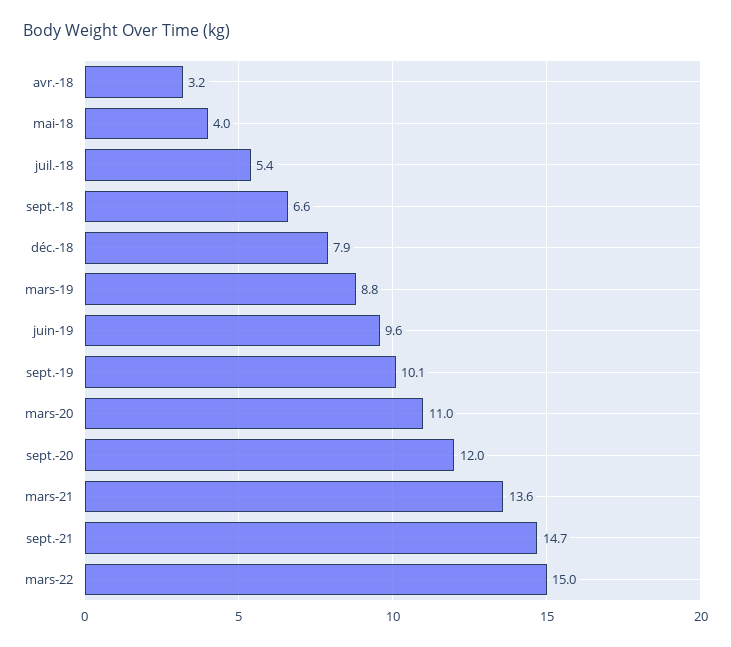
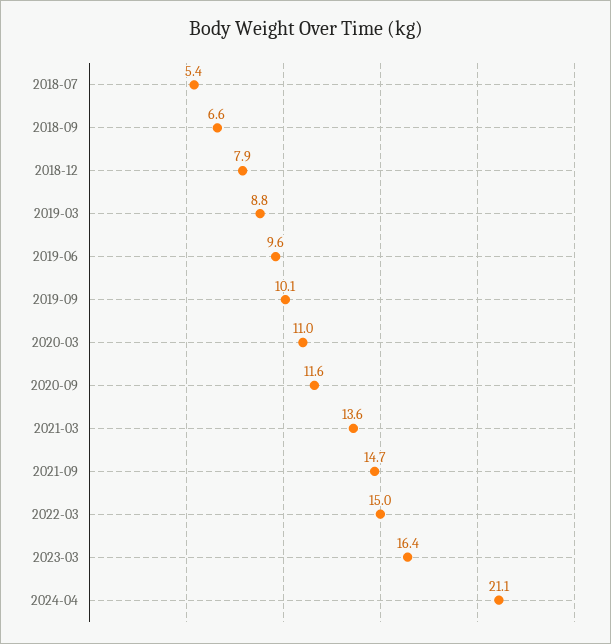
avr.-18: 3.2 -> none
mai-18: 4 -> none
sept.-20: 12 -> 11.6
2023-03: none -> 16.4
2024-04: none -> 21.1

